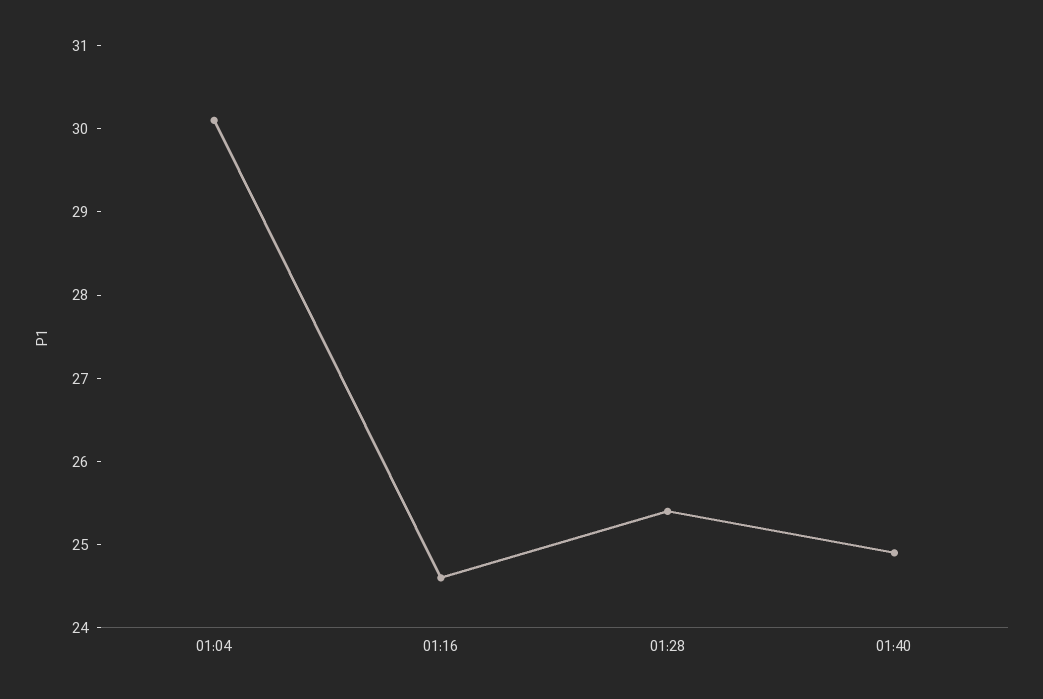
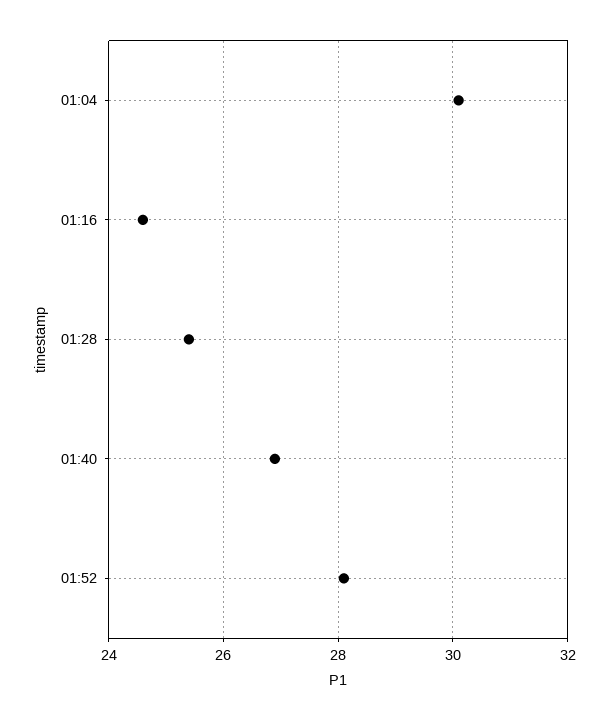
01:40: 24.9 -> 27
01:52: none -> 28

